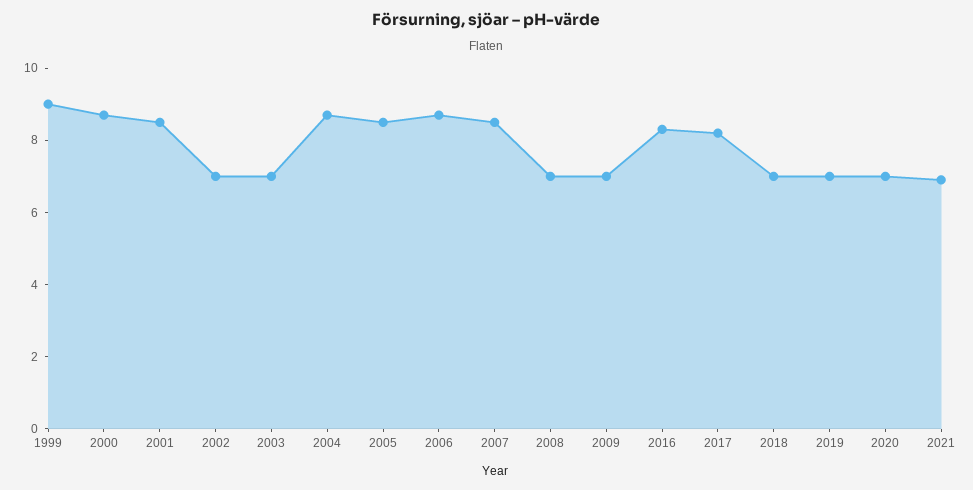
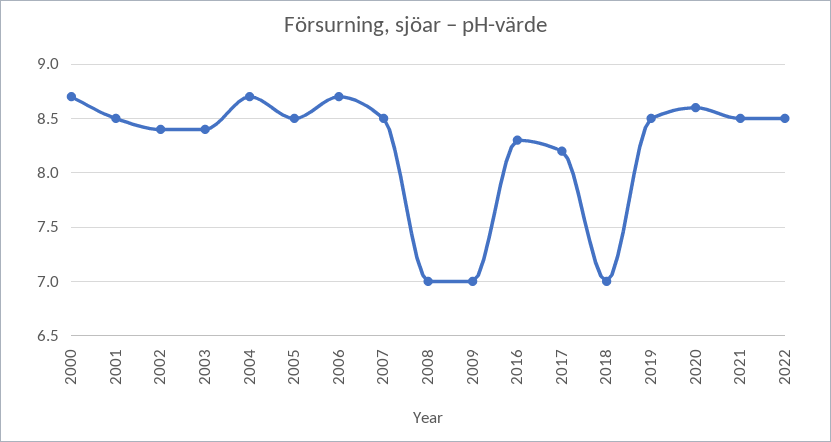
1999: 9 -> none
2002: 7 -> 8.4
2003: 7 -> 8.4
2019: 7 -> 8.5
2020: 7 -> 8.6
2021: 7 -> 8.5
2022: none -> 8.5

